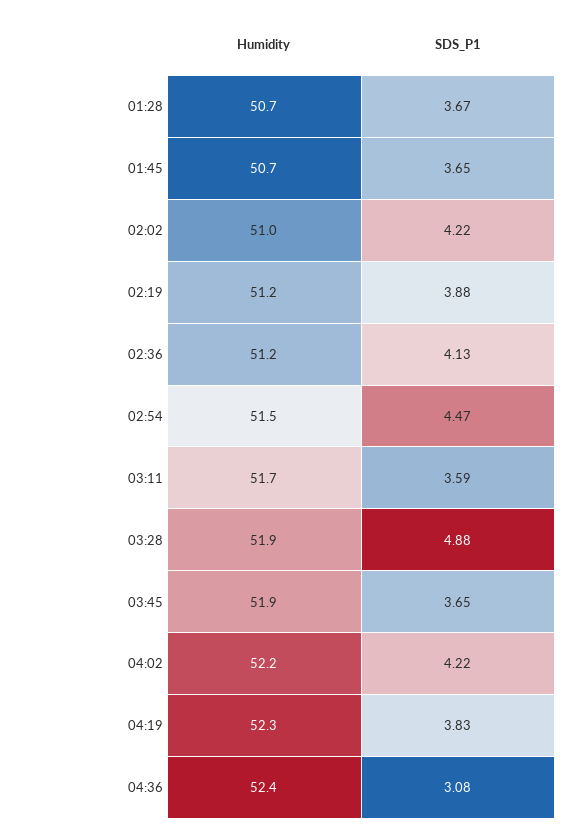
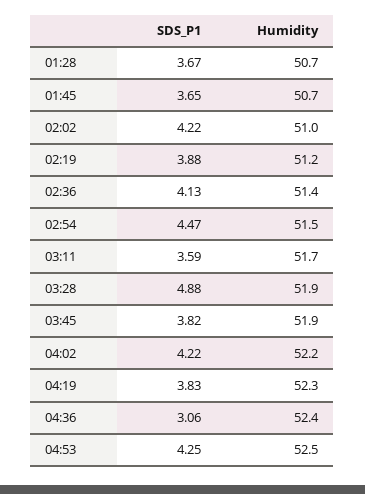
Humidity, 02:36: 51.2 -> 51.4
SDS_P1, 03:45: 3.65 -> 3.82
SDS_P1, 04:36: 3.08 -> 3.06
SDS_P1, 04:53: none -> 4.25
Humidity, 04:53: none -> 52.5

